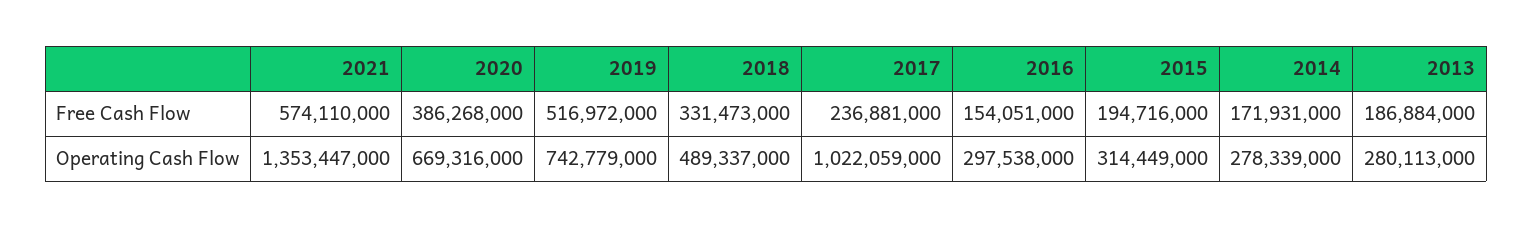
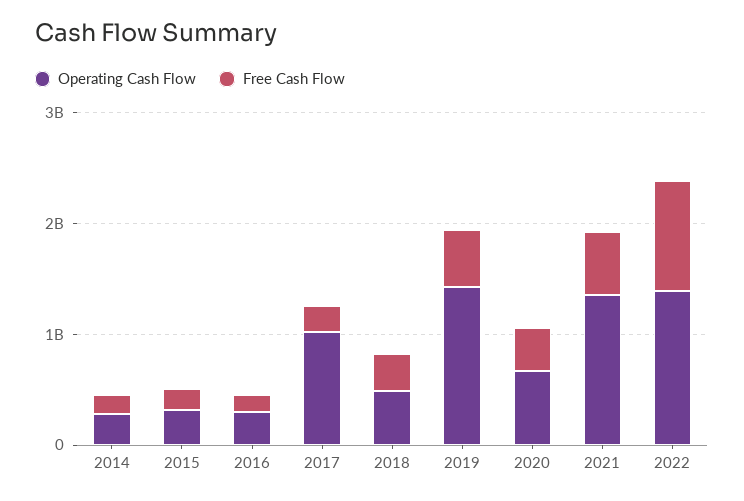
Free Cash Flow, 2013: 186884000 -> none
Operating Cash Flow, 2019: 742779000 -> 1400000000
Operating Cash Flow, 2013: 280113000 -> none
Operating Cash Flow, 2022: none -> 1400000000
Free Cash Flow, 2022: none -> 1000000000

